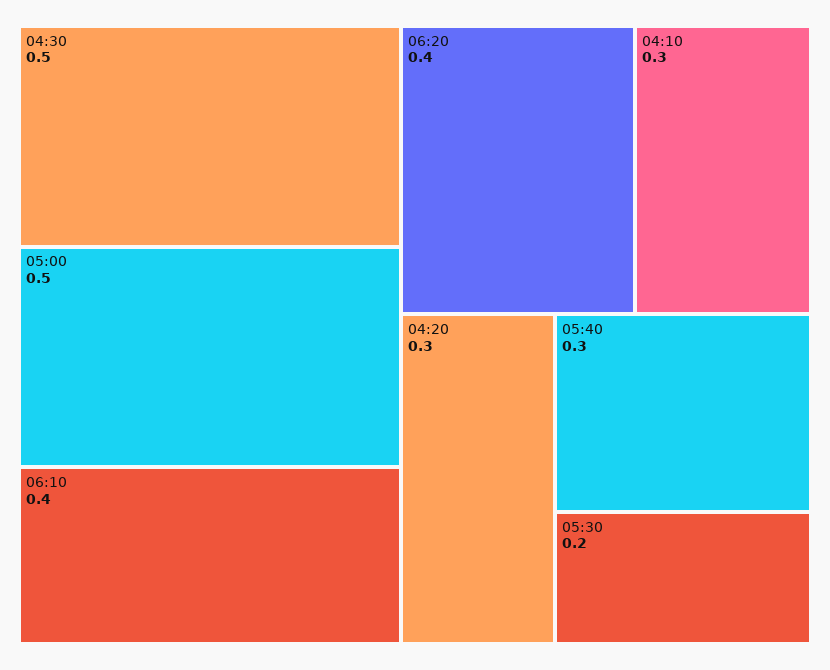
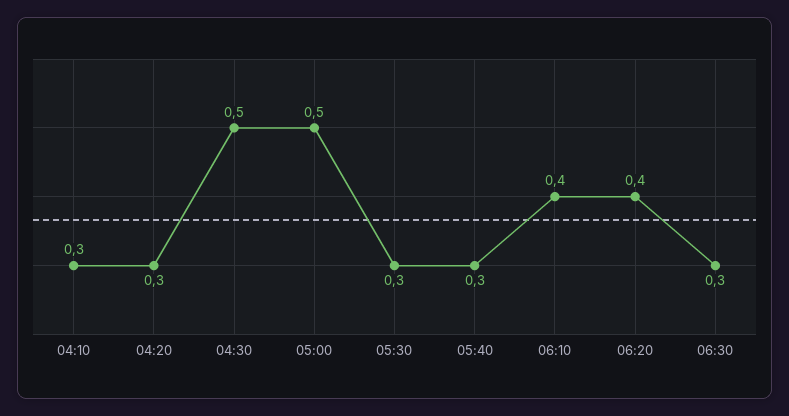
05:30: 0.2 -> 0.3
06:30: none -> 0.3

